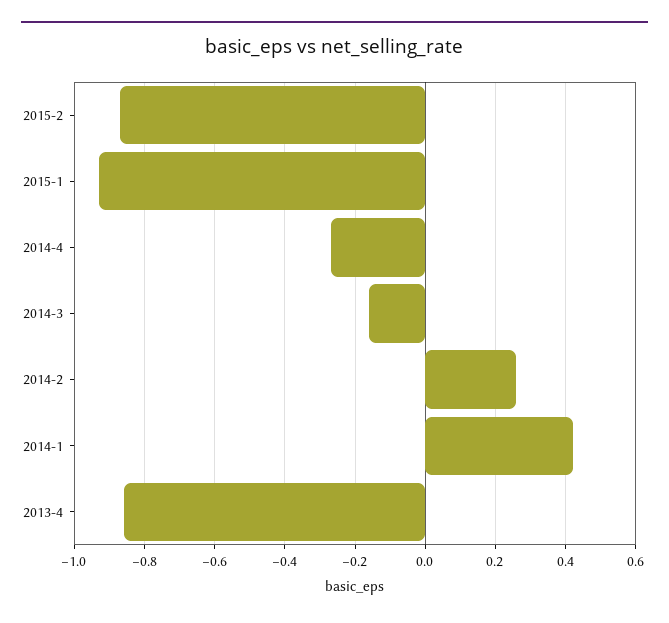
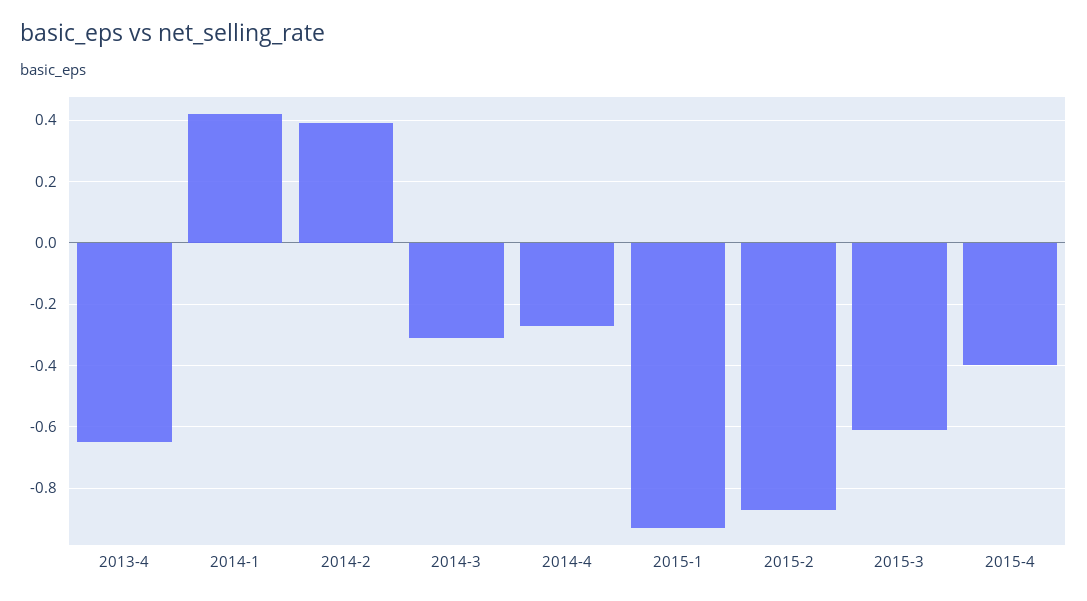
2014-3: -0.15 -> -0.3
2014-2: 0.25 -> 0.4
2013-4: -0.85 -> -0.65
2015-3: none -> -0.6
2015-4: none -> -0.4

